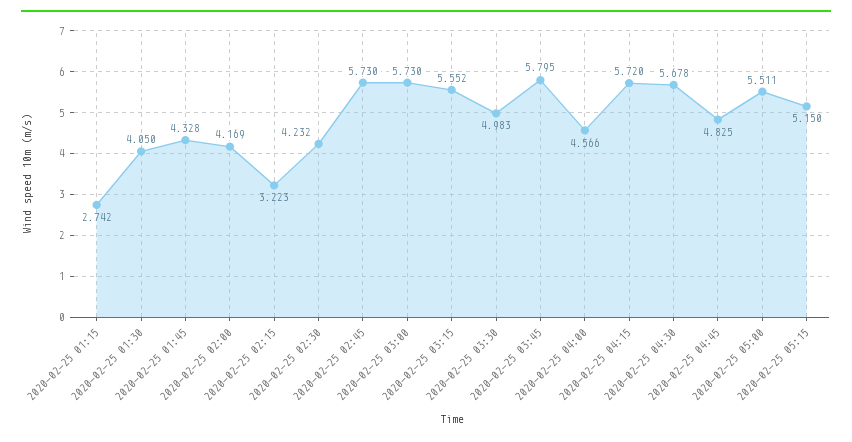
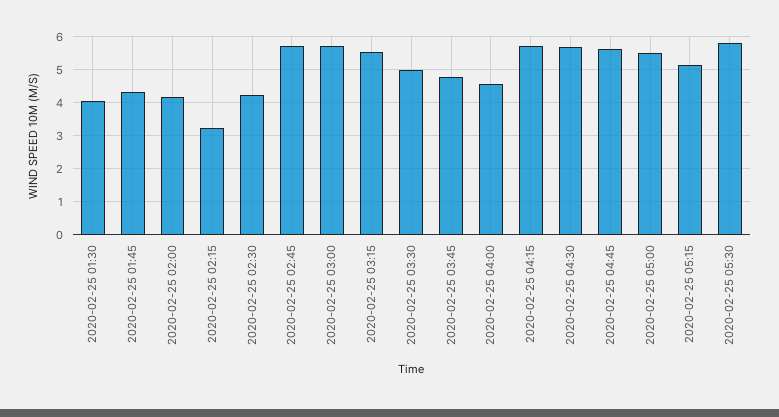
2020-02-25 01:15: 2.742 -> none
2020-02-25 03:45: 5.795 -> 4.8
2020-02-25 04:45: 4.825 -> 5.6
2020-02-25 05:30: none -> 5.8

